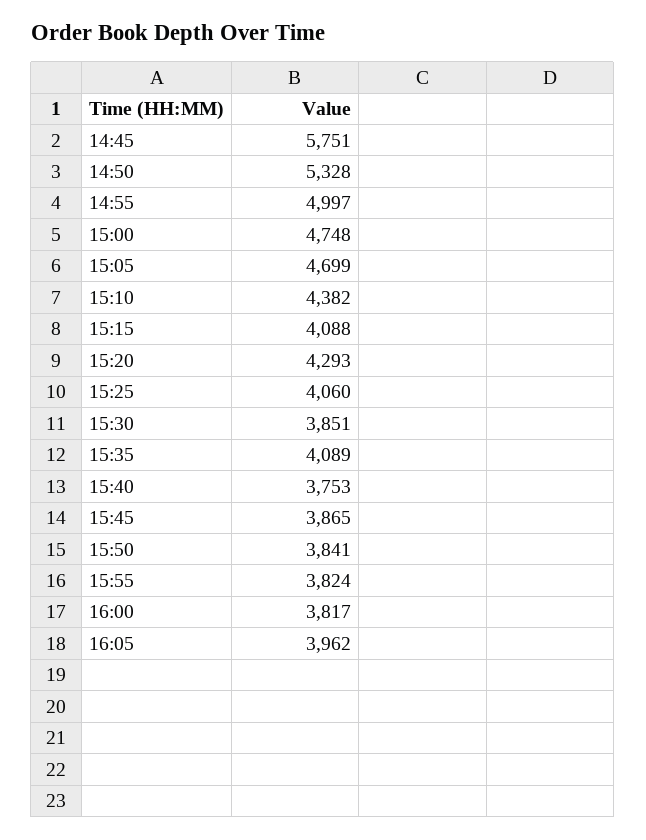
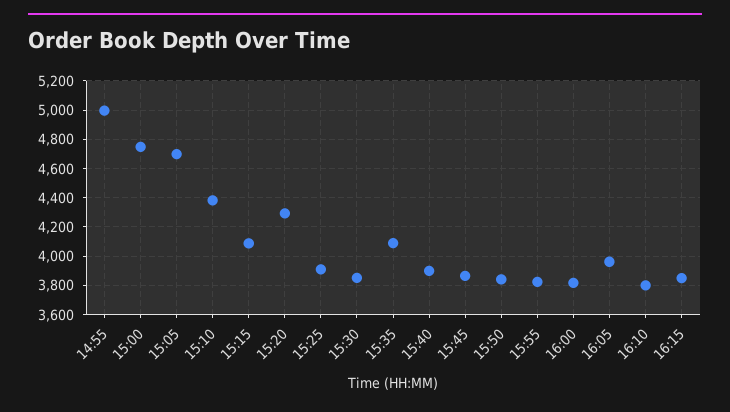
14:45: 5751 -> none
14:50: 5328 -> none
15:25: 4060 -> 3900
15:40: 3753 -> 3900
16:10: none -> 3800
16:15: none -> 3850

